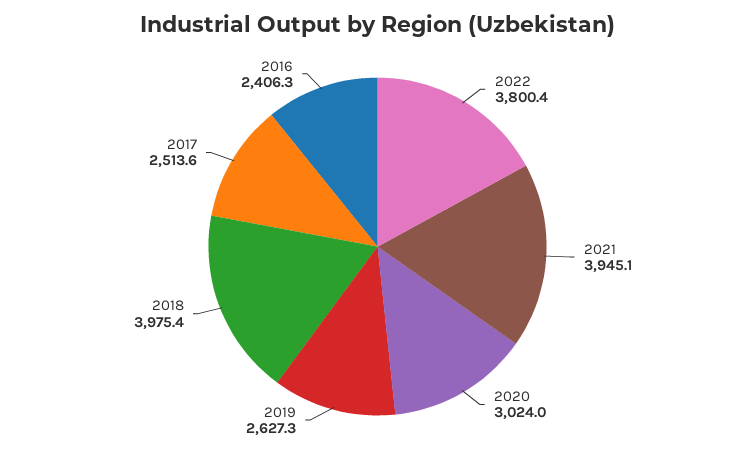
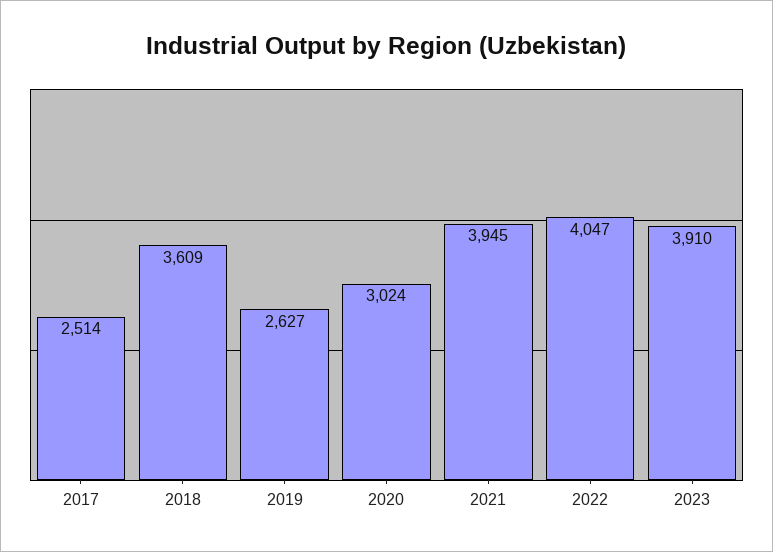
2022: 3800.4 -> 4047
2018: 3975.4 -> 3609
2016: 2406.3 -> none
2023: none -> 3910

